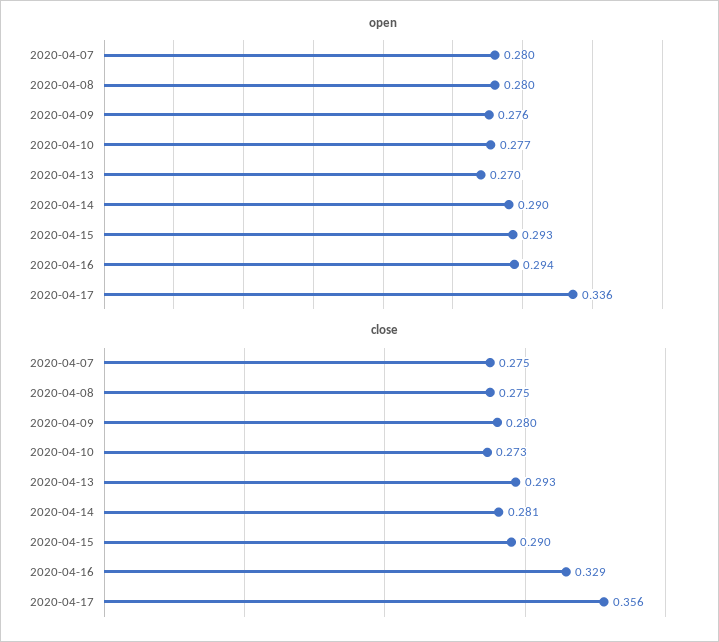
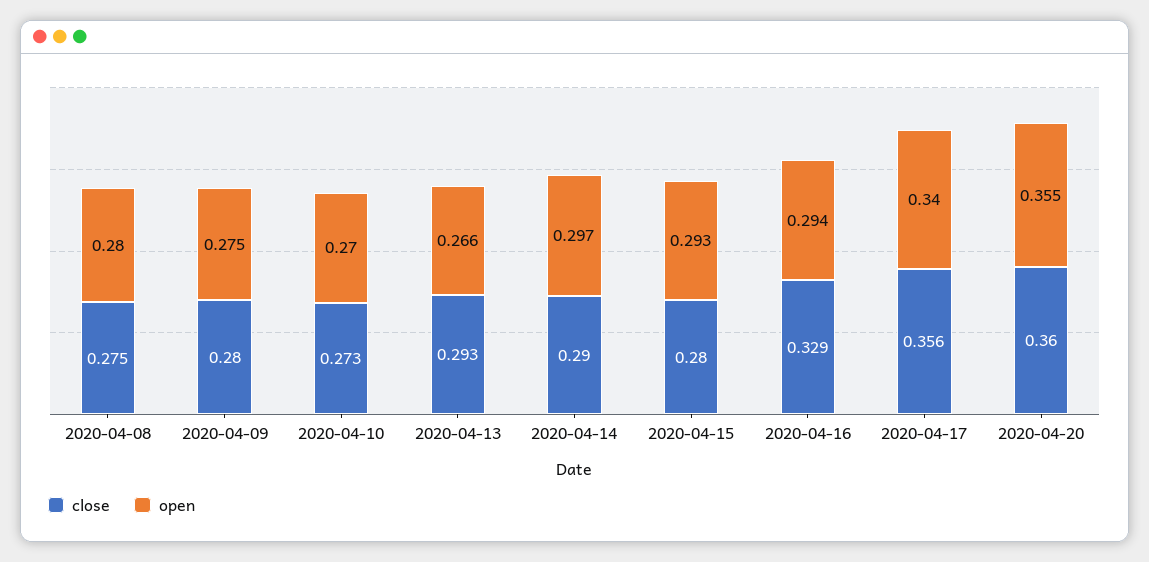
open, 2020-04-07: 0.28 -> none
open, 2020-04-09: 0.276 -> 0.275
open, 2020-04-10: 0.277 -> 0.27
open, 2020-04-13: 0.27 -> 0.266
open, 2020-04-14: 0.29 -> 0.297
open, 2020-04-17: 0.336 -> 0.34
close, 2020-04-07: 0.275 -> none
close, 2020-04-14: 0.281 -> 0.29
close, 2020-04-15: 0.29 -> 0.28
close, 2020-04-20: none -> 0.36
open, 2020-04-20: none -> 0.355

